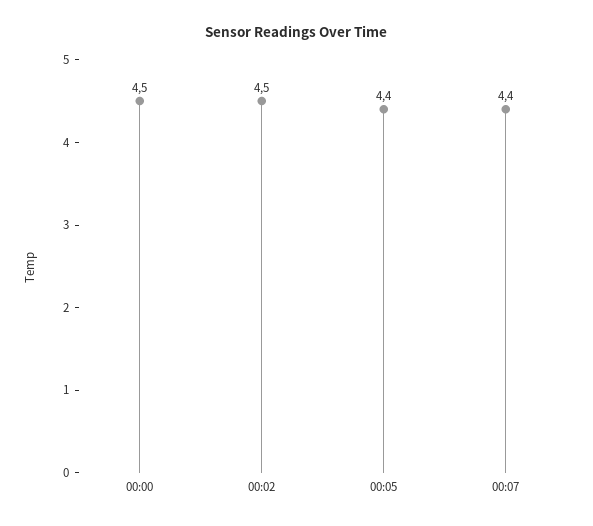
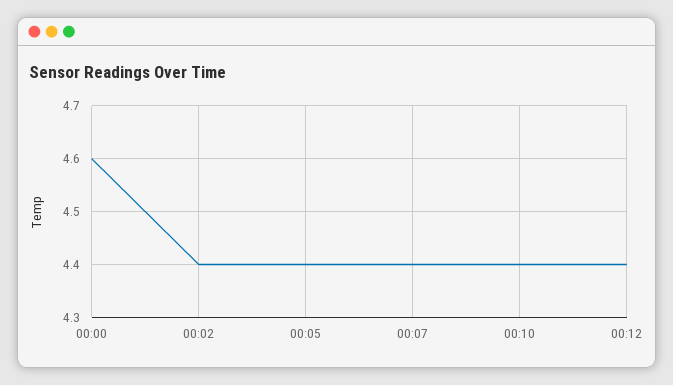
00:00: 4.5 -> 4.6
00:02: 4.5 -> 4.4
00:10: none -> 4.4
00:12: none -> 4.4

